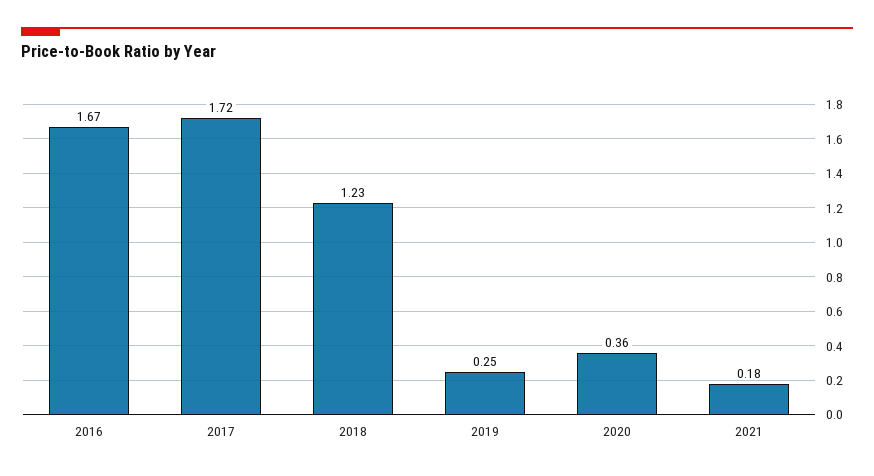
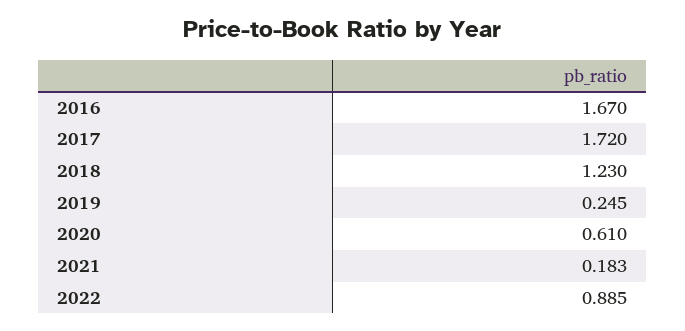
2020: 0.36 -> 0.61
2022: none -> 0.885

